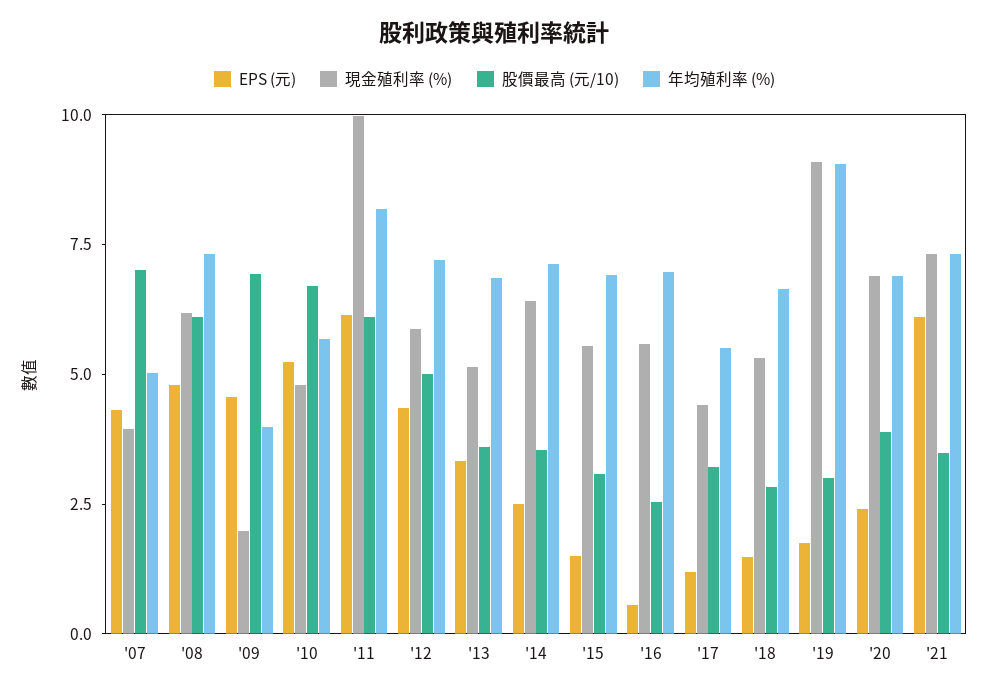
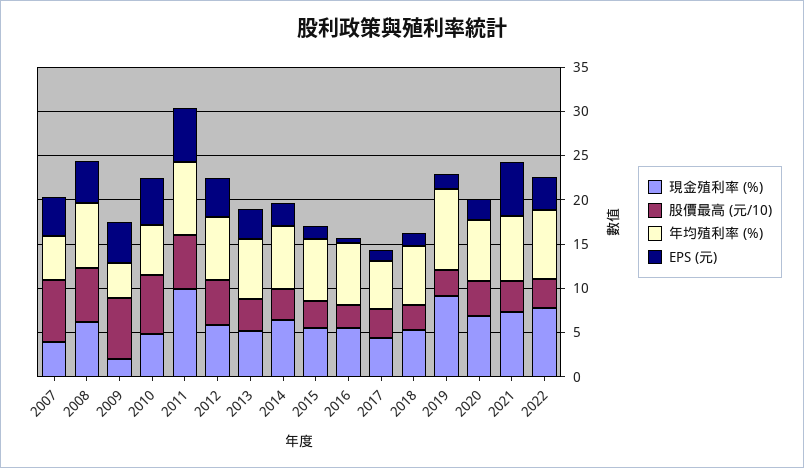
現金殖利率 (%), 2022: none -> 8
股價最高 (元/10), 2022: none -> 3
年均殖利率 (%), 2022: none -> 8
EPS (元), 2022: none -> 4

